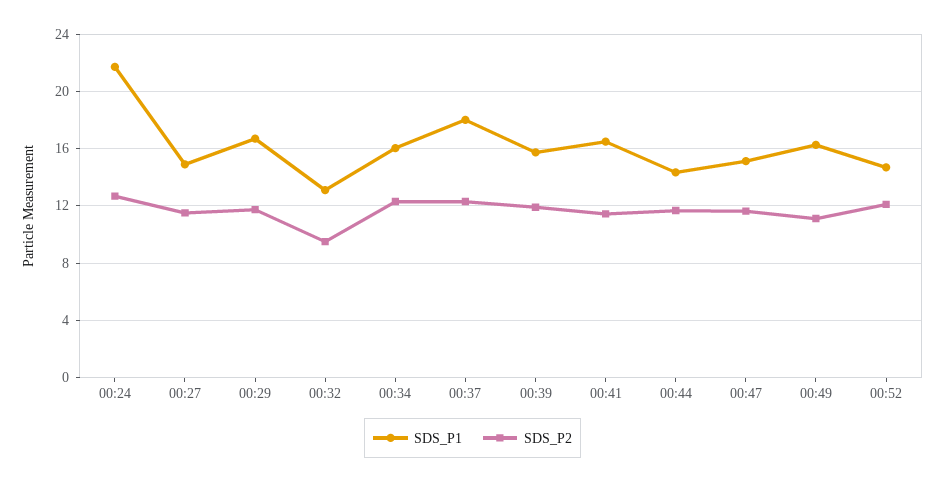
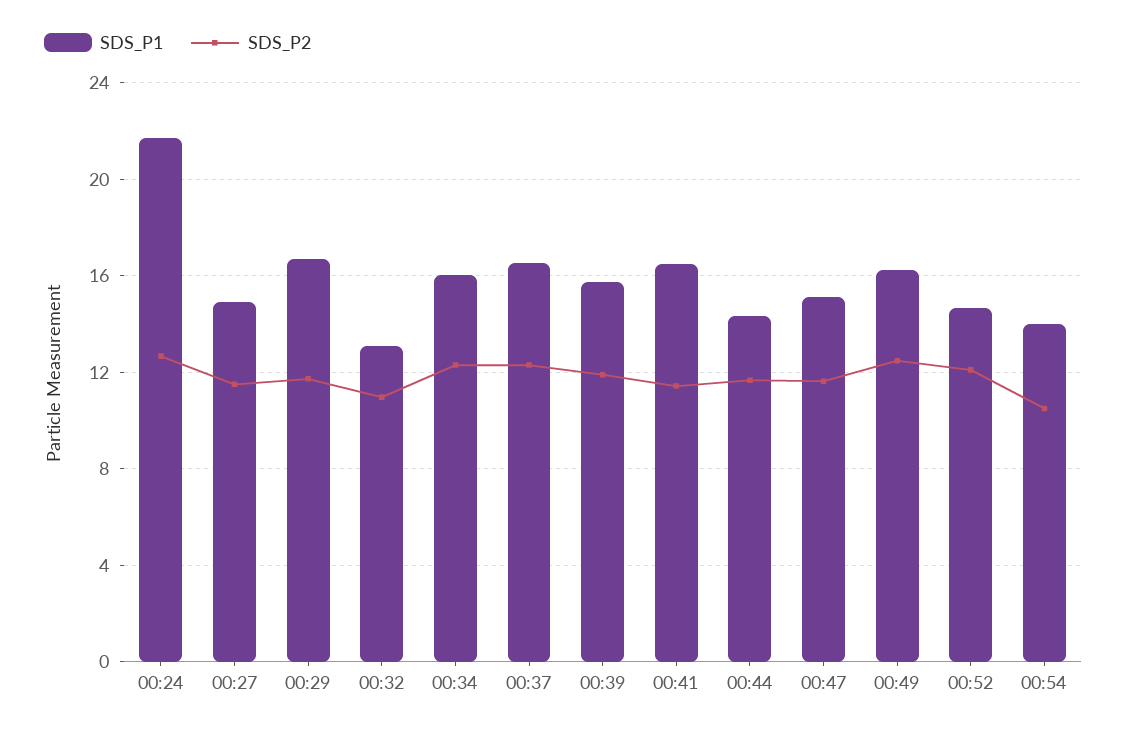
SDS_P2, 00:32: 9.5 -> 11
SDS_P1, 00:37: 18 -> 16.5
SDS_P2, 00:49: 11 -> 12.5
SDS_P1, 00:54: none -> 14
SDS_P2, 00:54: none -> 10.5

